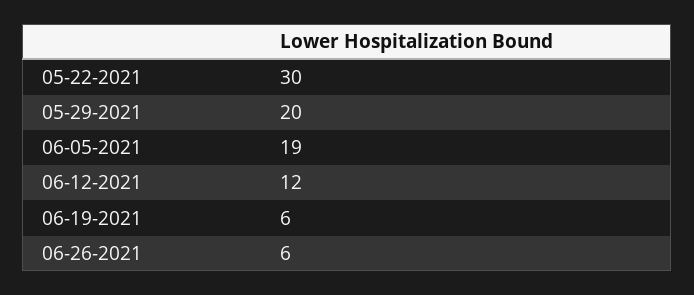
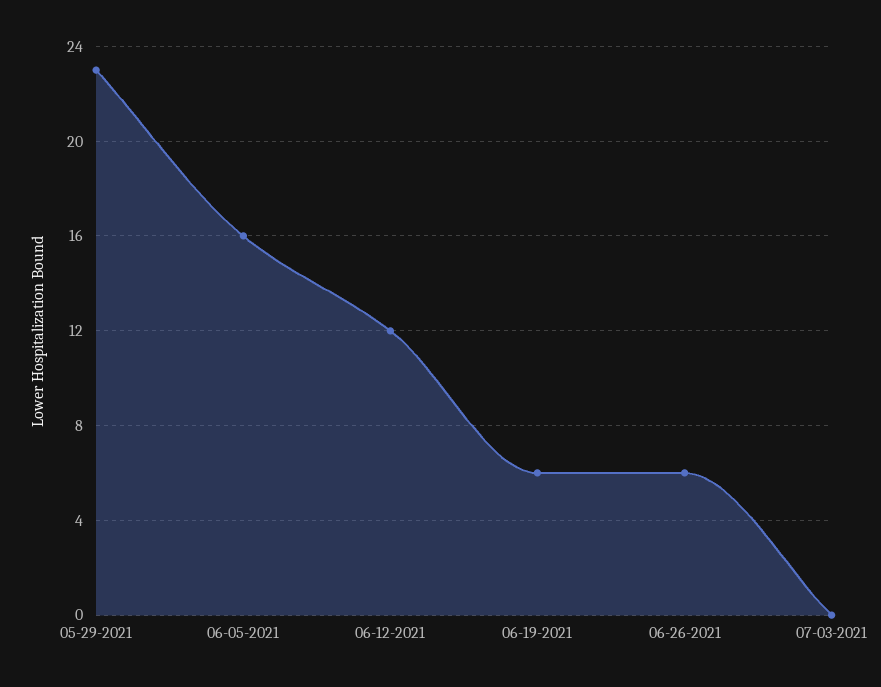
05-22-2021: 30 -> none
05-29-2021: 20 -> 23
06-05-2021: 19 -> 16
07-03-2021: none -> 0

